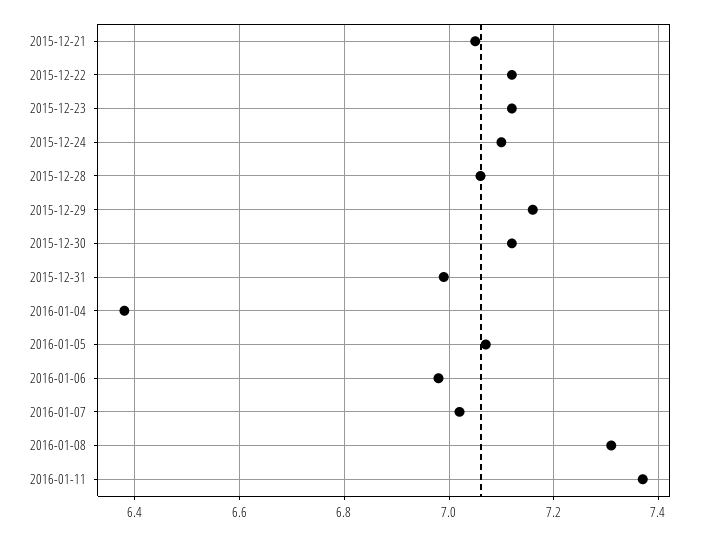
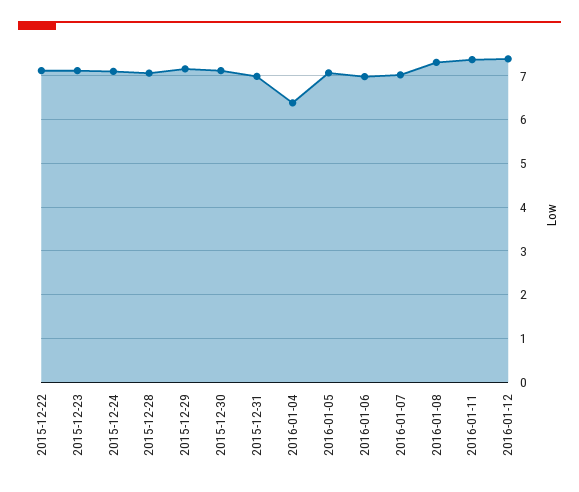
2015-12-21: 7.05 -> none
2016-01-12: none -> 7.4

